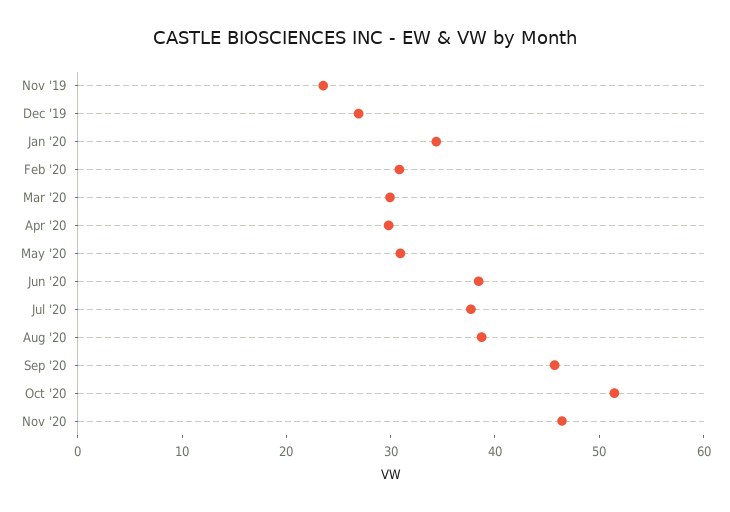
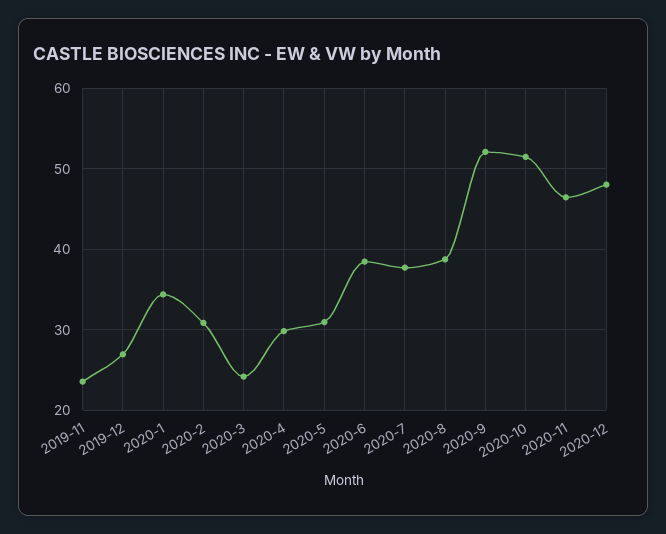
Mar '20: 30 -> 24
Sep '20: 46 -> 52
2020-12: none -> 48

